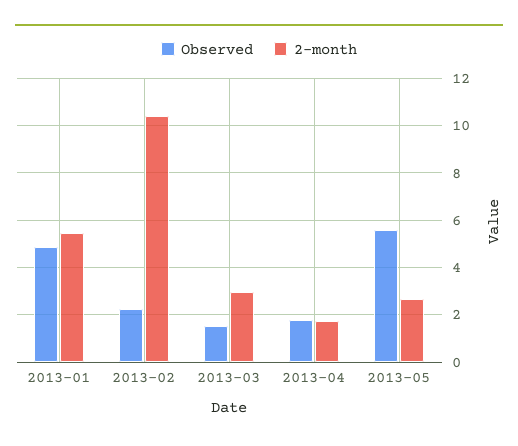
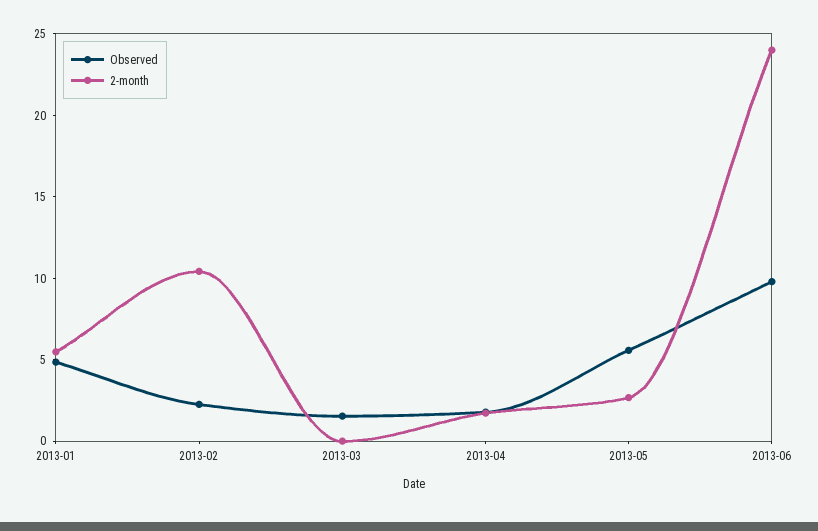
2-month, 2013-03: 3 -> 0
Observed, 2013-06: none -> 10
2-month, 2013-06: none -> 24

